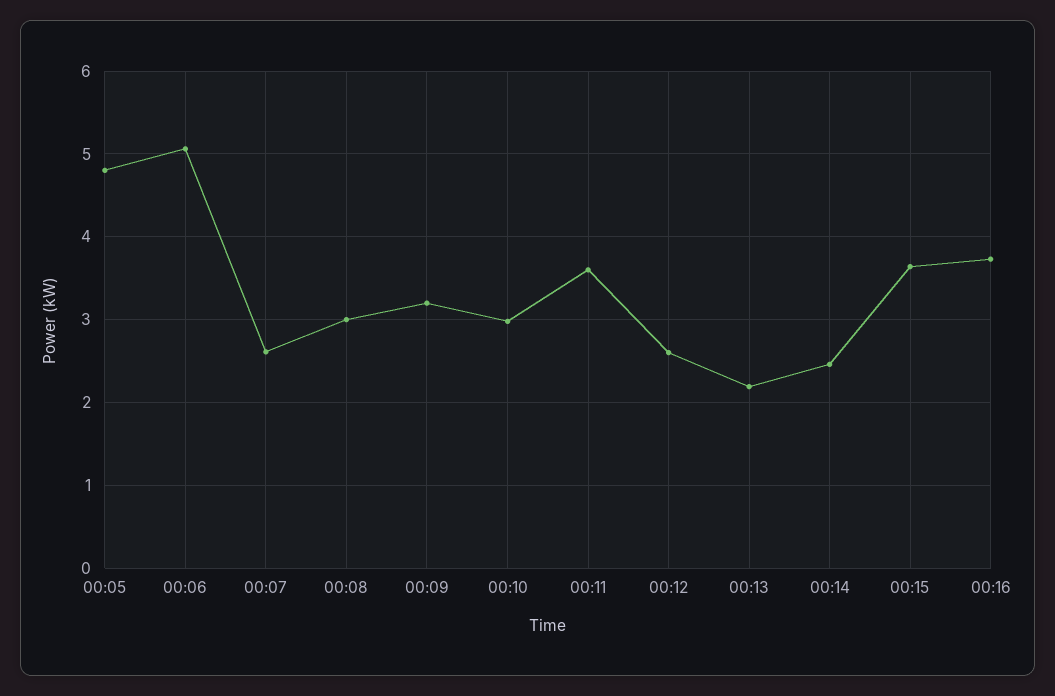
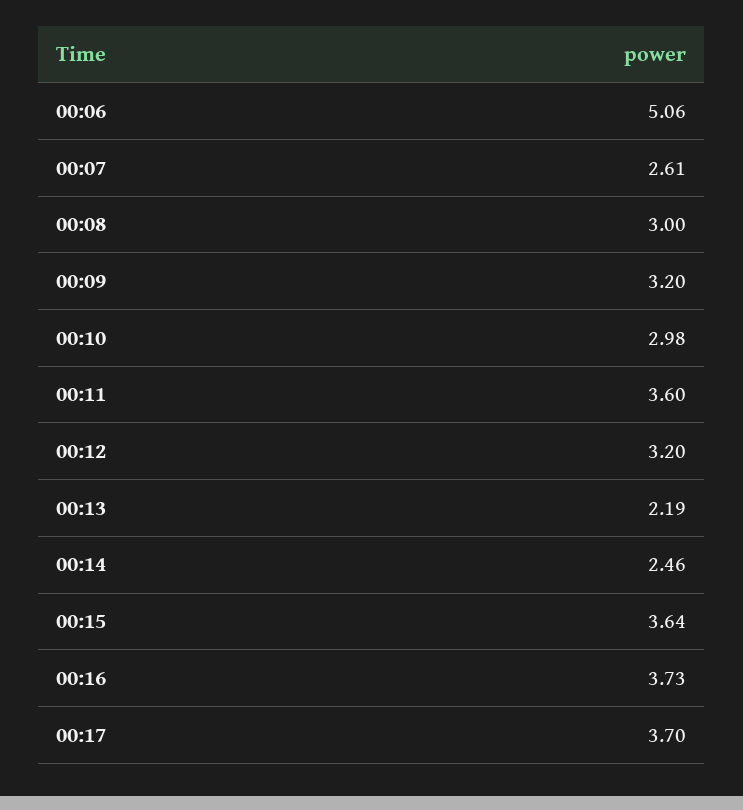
00:05: 4.8 -> none
00:12: 2.6 -> 3.2
00:17: none -> 3.7

